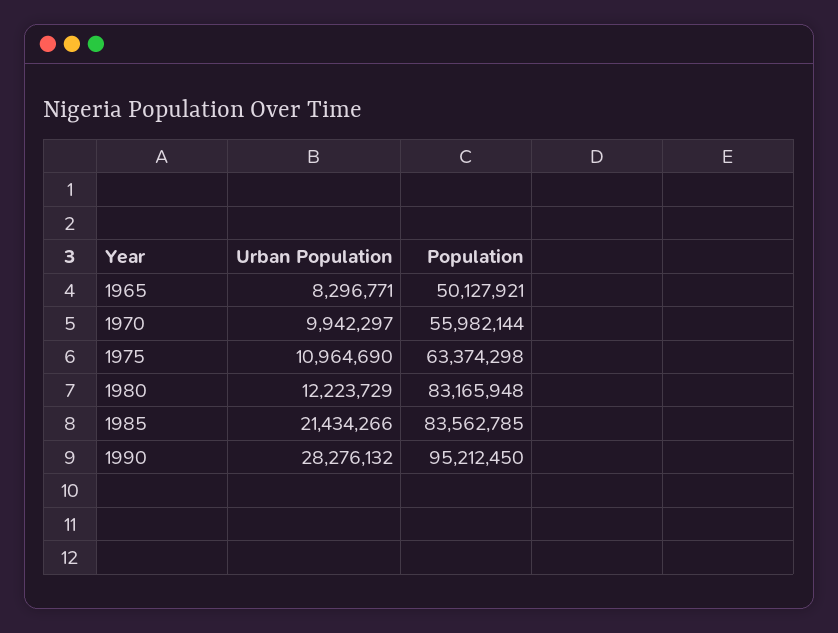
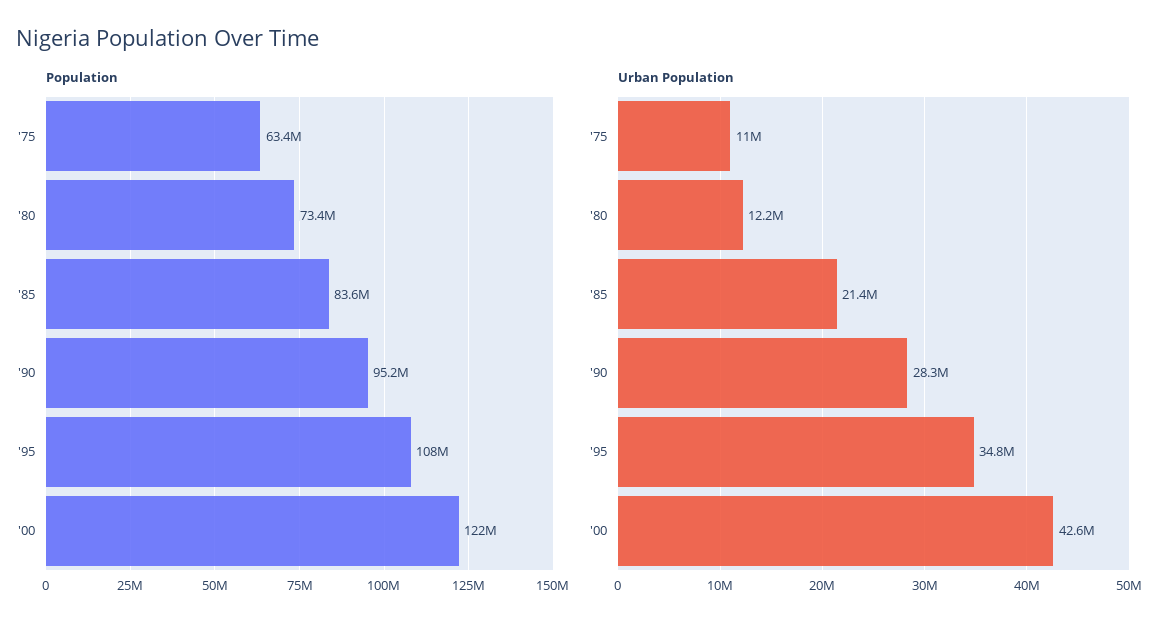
Urban Population, 1965: 8296771 -> none
Population, 1965: 50127921 -> none
Urban Population, 1970: 9942297 -> none
Population, 1970: 55982144 -> none
Population, 1980: 83165948 -> 73400000
Population, '95: none -> 108000000
Population, '00: none -> 122000000
Urban Population, '95: none -> 34800000
Urban Population, '00: none -> 42600000

